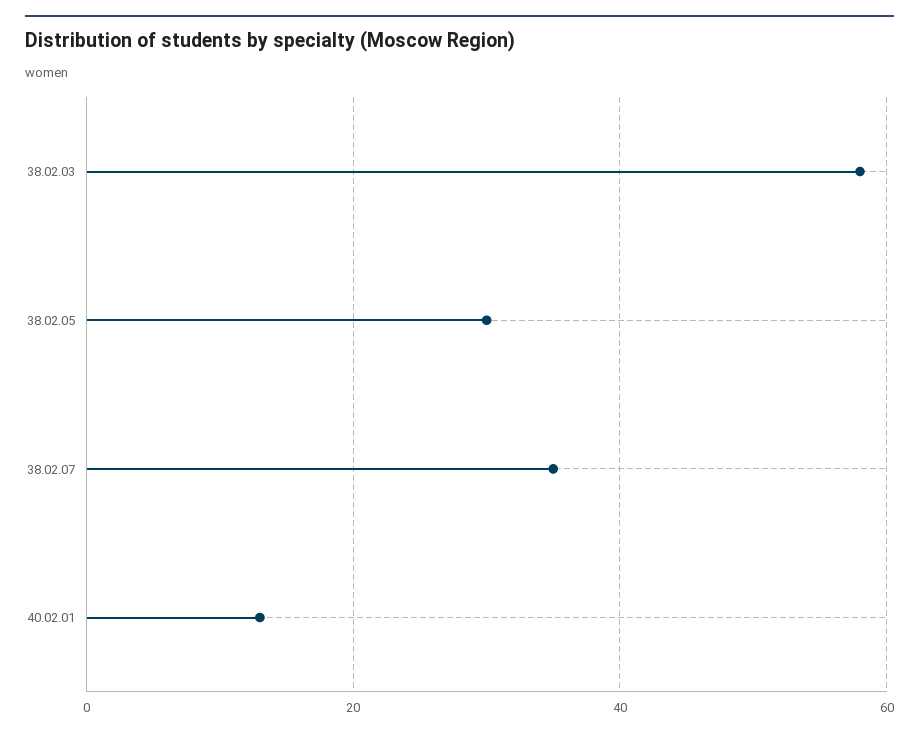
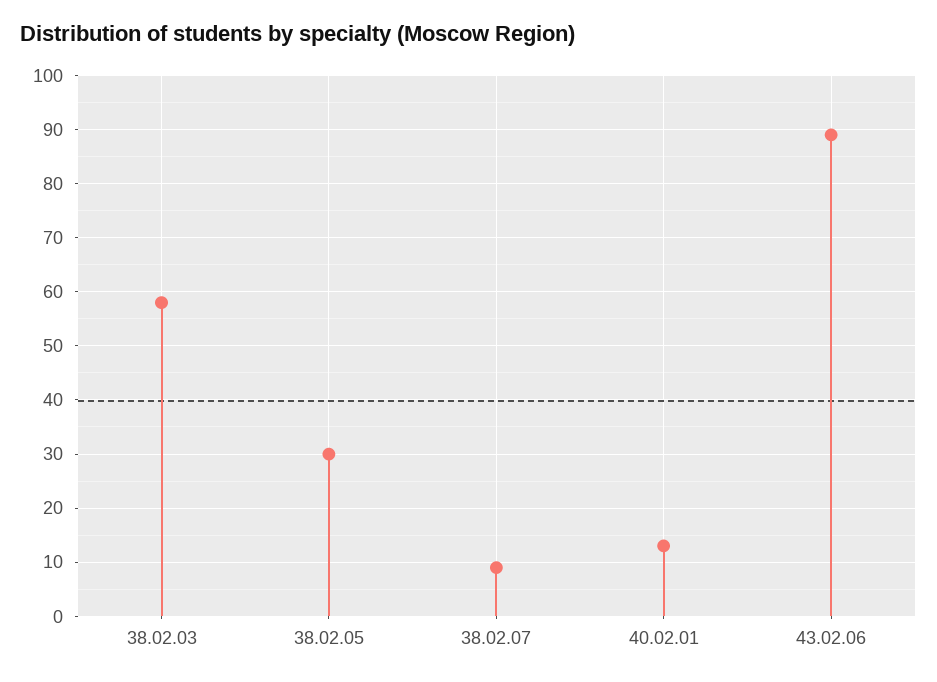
38.02.07: 35 -> 10
43.02.06: none -> 90

